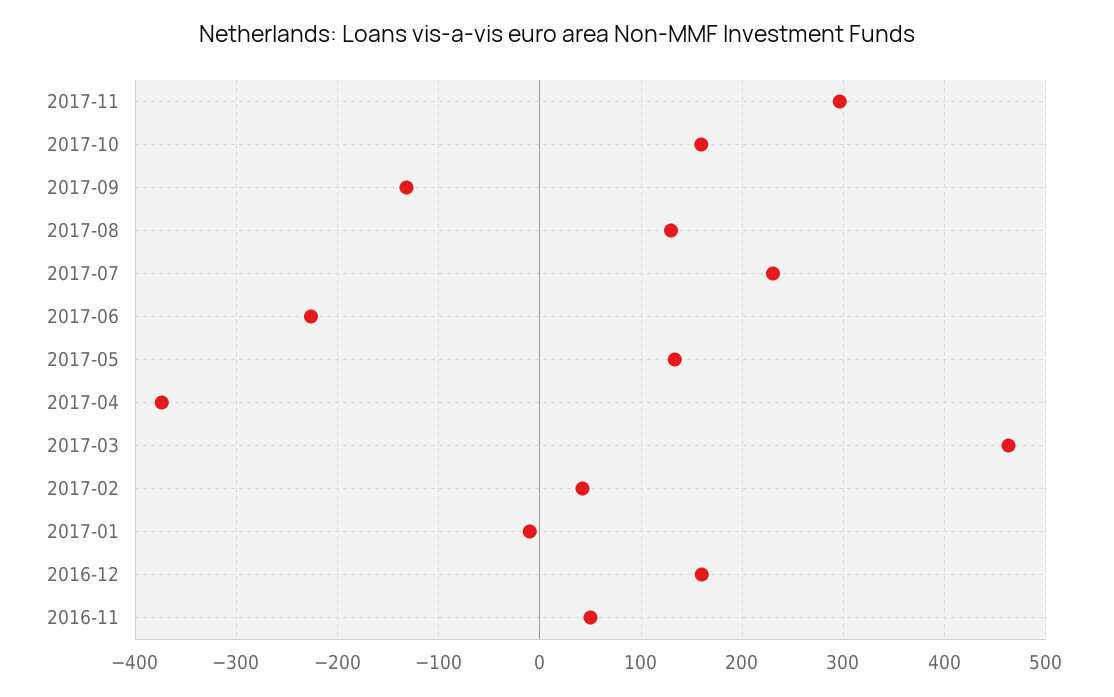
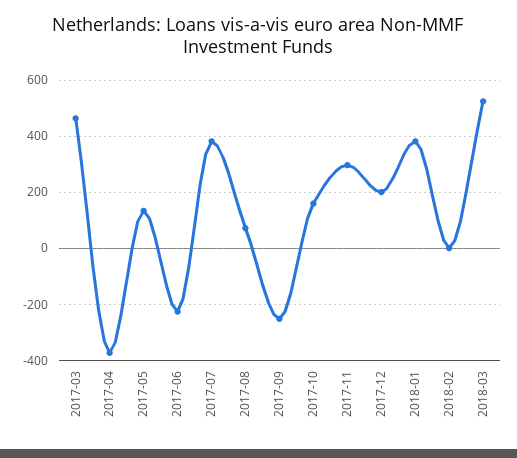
2017-09: -130 -> -250
2017-08: 130 -> 75
2017-07: 230 -> 375
2017-02: 40 -> none
2017-01: -10 -> none
2016-12: 160 -> none
2016-11: 50 -> none
2017-12: none -> 200
2018-01: none -> 375
2018-02: none -> 0
2018-03: none -> 525

